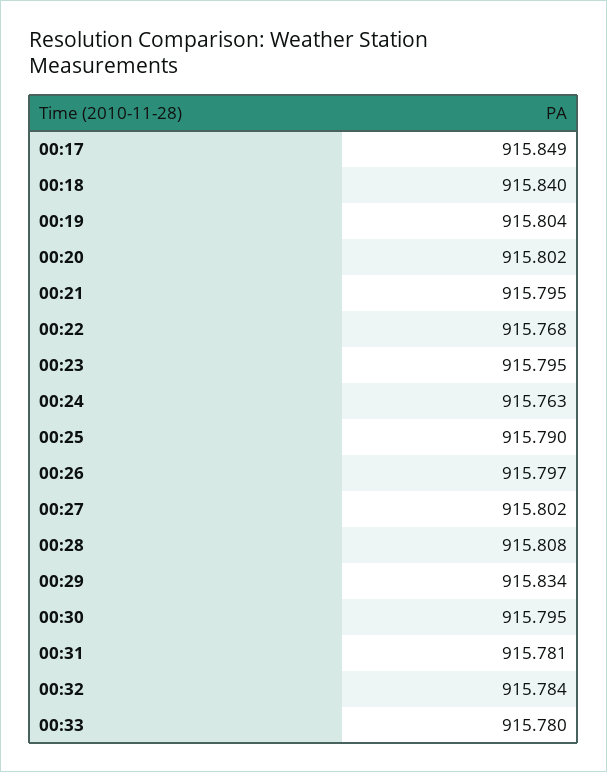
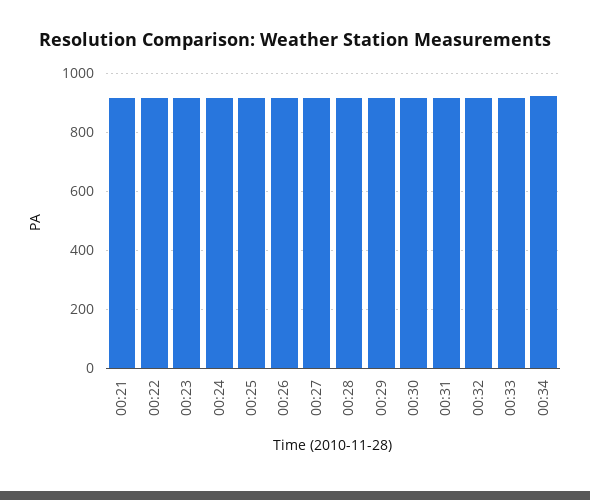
00:17: 915.849 -> none
00:18: 915.84 -> none
00:19: 915.804 -> none
00:20: 915.802 -> none
00:34: none -> 925

